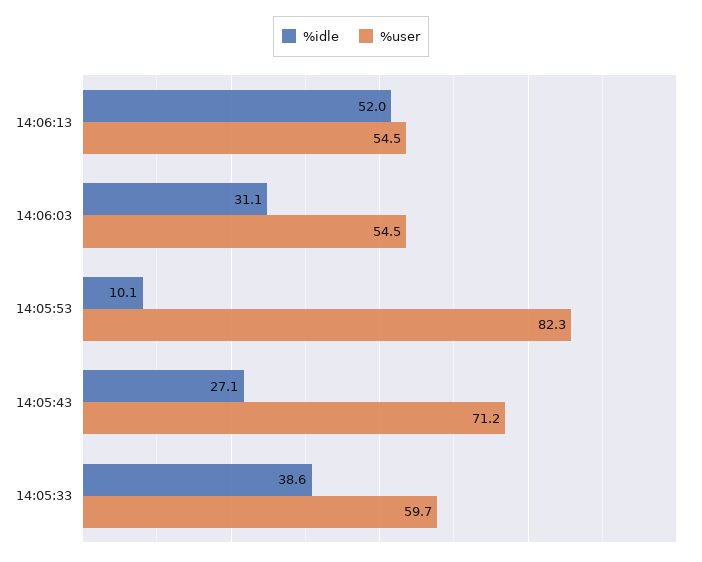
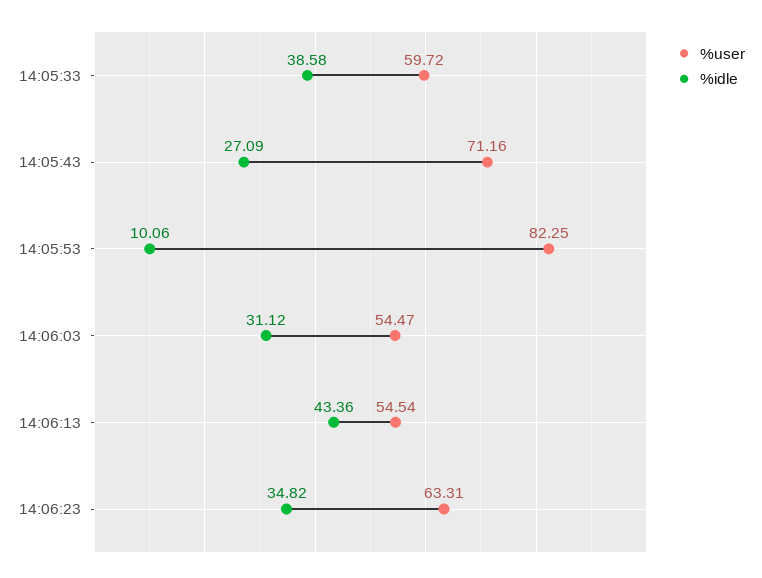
%idle, 14:06:13: 52 -> 43.36
%user, 14:06:23: none -> 63.31
%idle, 14:06:23: none -> 34.82

